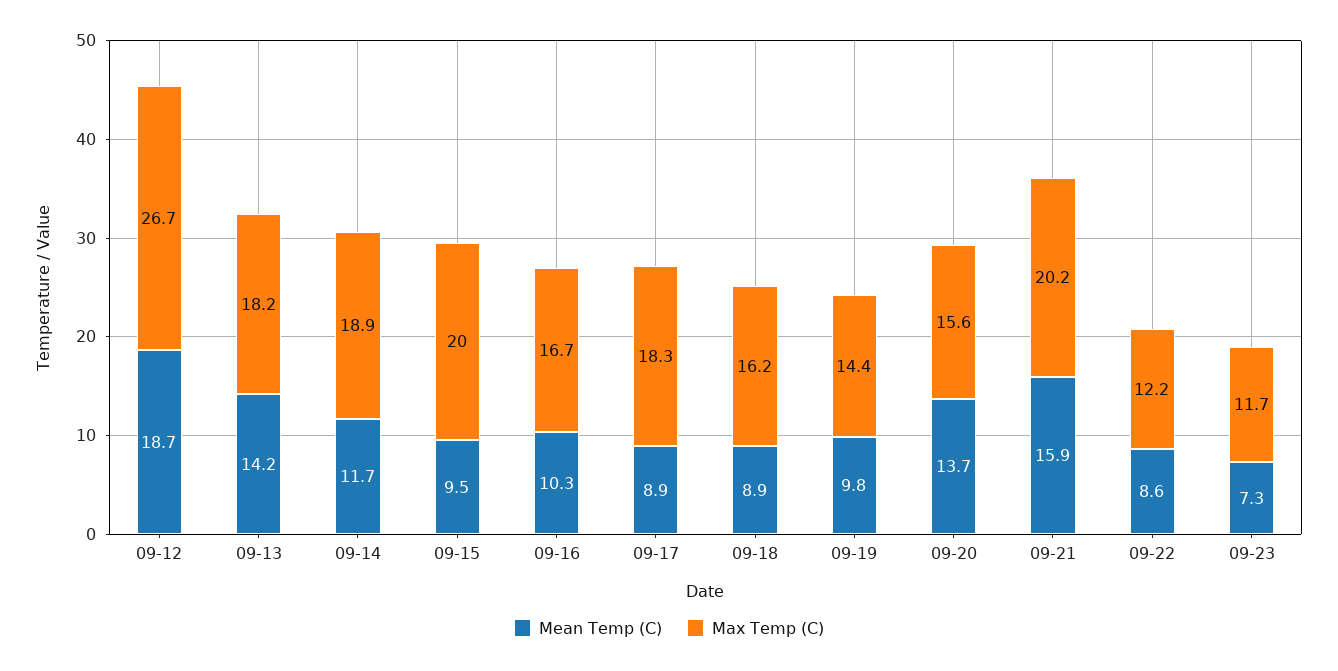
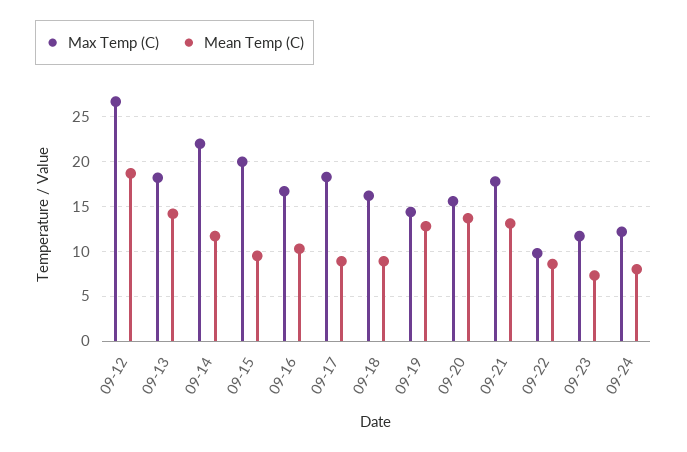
Max Temp (C), 09-14: 18.9 -> 22
Mean Temp (C), 09-19: 9.8 -> 13
Mean Temp (C), 09-21: 15.9 -> 13
Max Temp (C), 09-21: 20.2 -> 18
Max Temp (C), 09-22: 12.2 -> 10
Max Temp (C), 09-24: none -> 12
Mean Temp (C), 09-24: none -> 8

